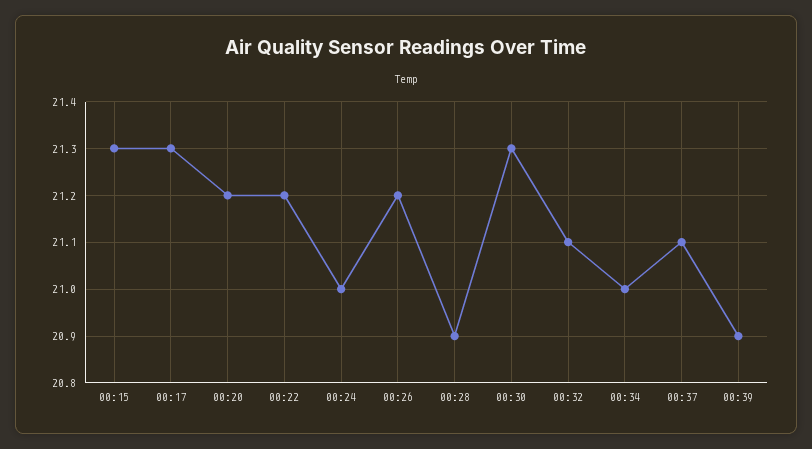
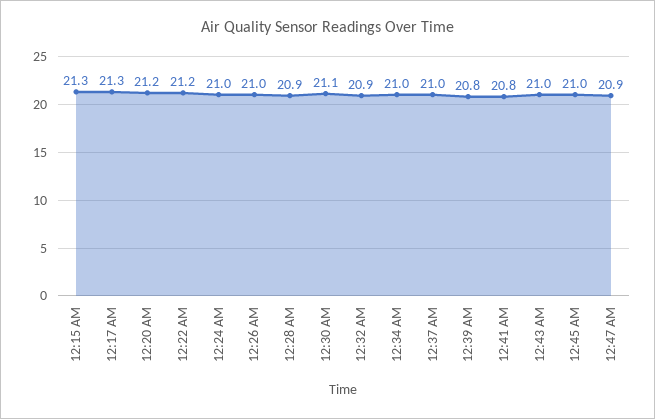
00:26: 21.2 -> 21
00:30: 21.3 -> 21.1
00:32: 21.1 -> 20.9
00:37: 21.1 -> 21
00:39: 20.9 -> 20.8
12:41 AM: none -> 20.8
12:43 AM: none -> 21
12:45 AM: none -> 21
12:47 AM: none -> 20.9

